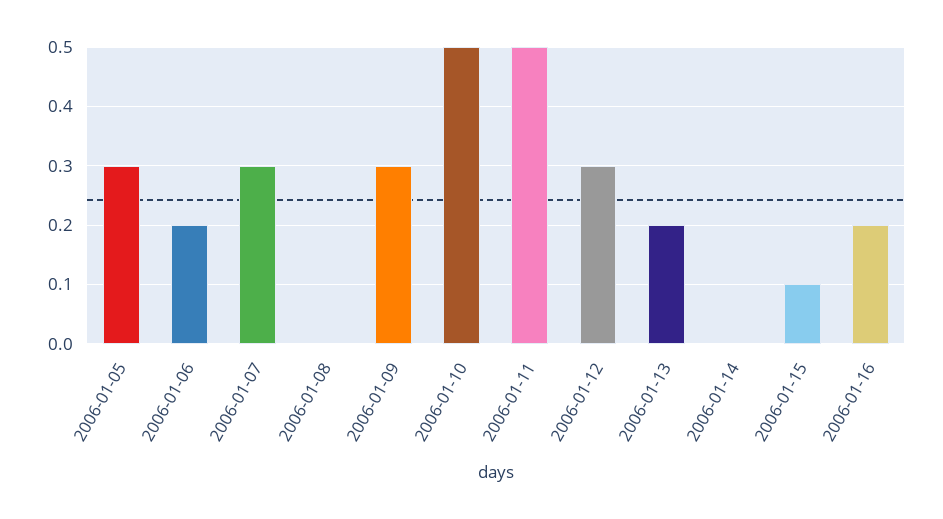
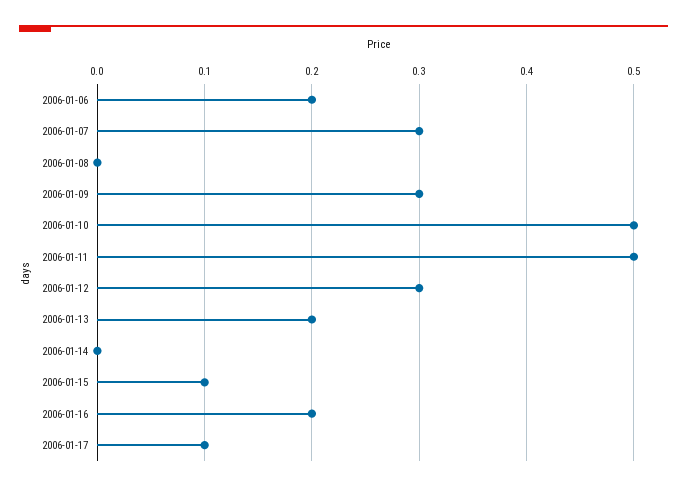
2006-01-05: 0.3 -> none
2006-01-17: none -> 0.1

